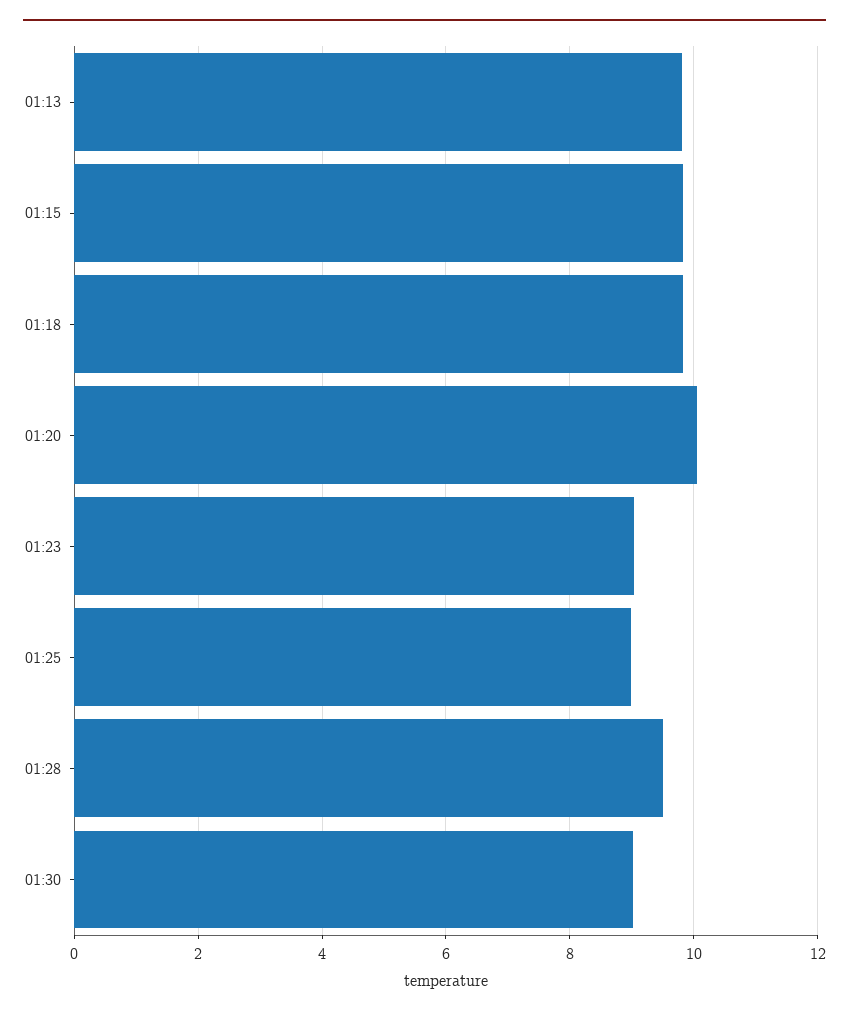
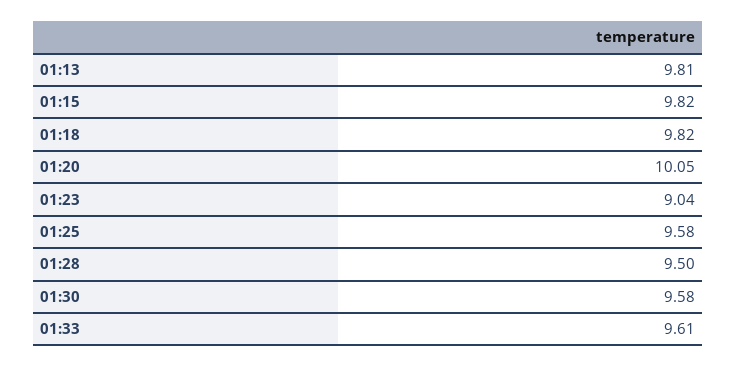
01:25: 9 -> 9.58
01:30: 9 -> 9.58
01:33: none -> 9.61

